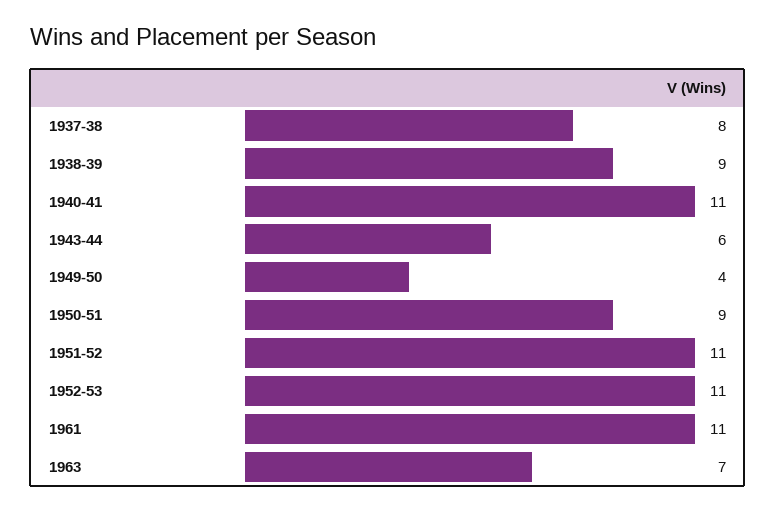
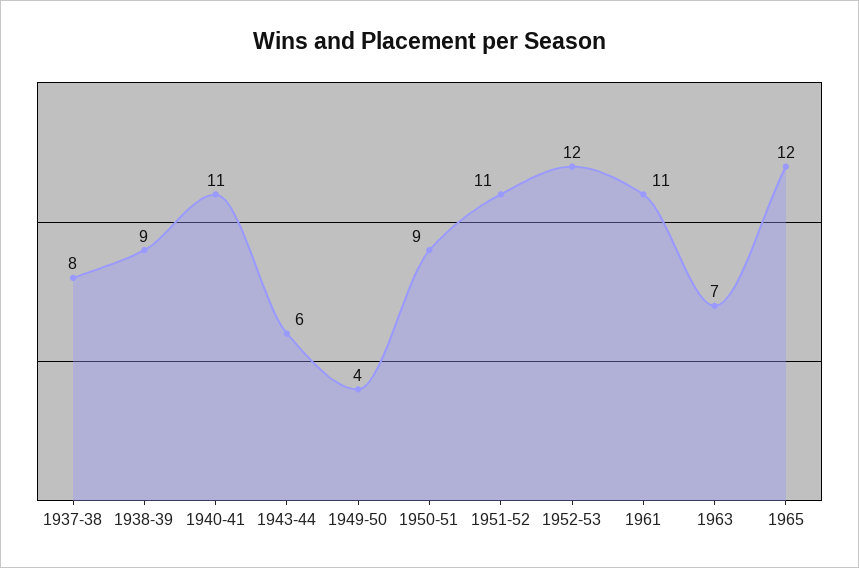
1952-53: 11 -> 12
1965: none -> 12

